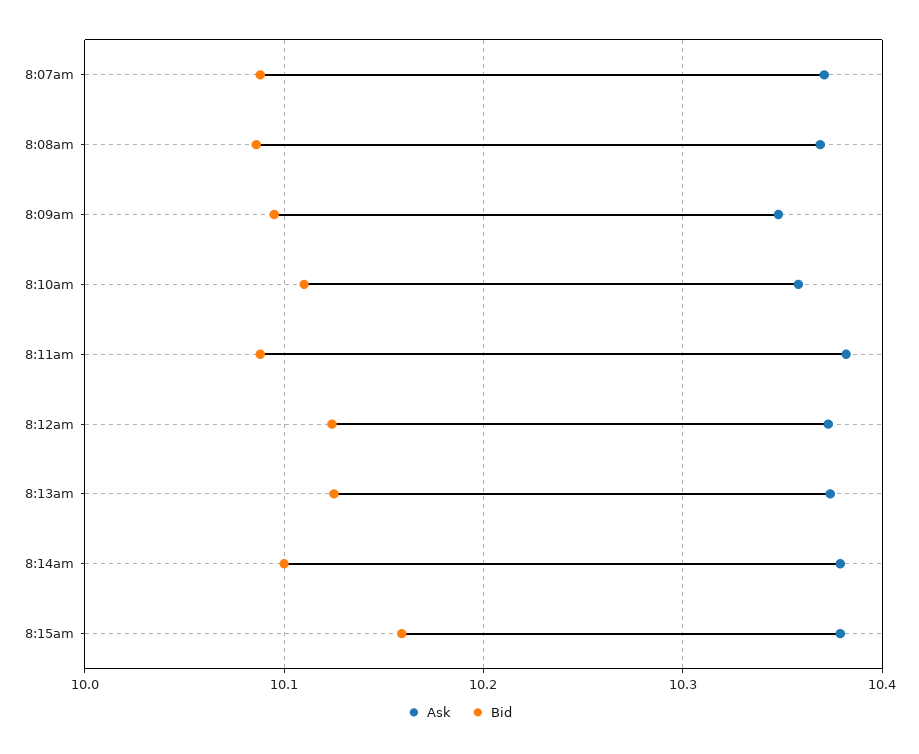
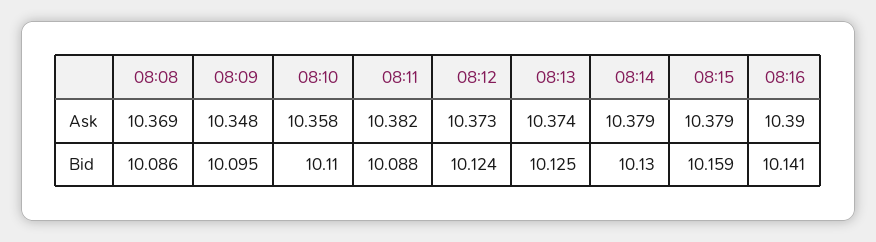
Ask, 8:07am: 10.37 -> none
Bid, 8:07am: 10.09 -> none
Bid, 8:14am: 10.1 -> 10.13
Ask, 08:16: none -> 10.39
Bid, 08:16: none -> 10.141

